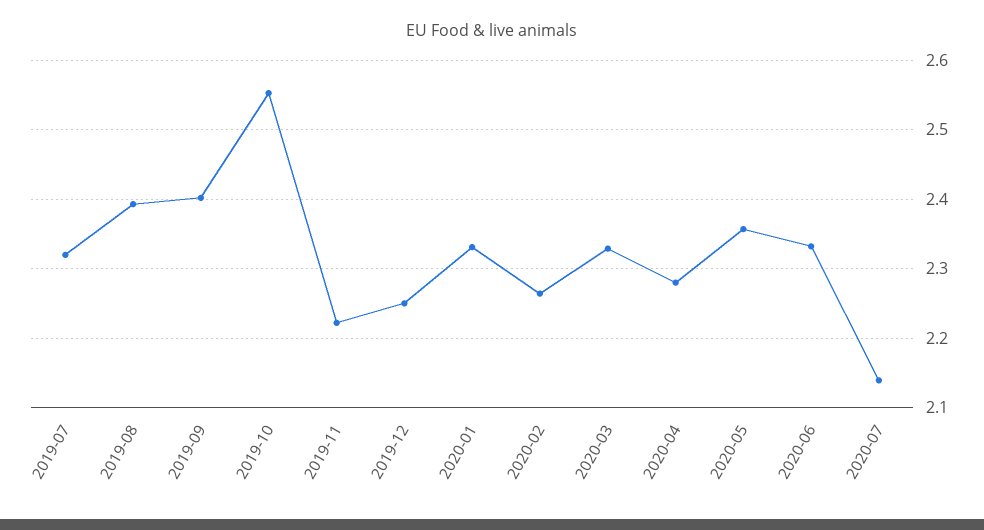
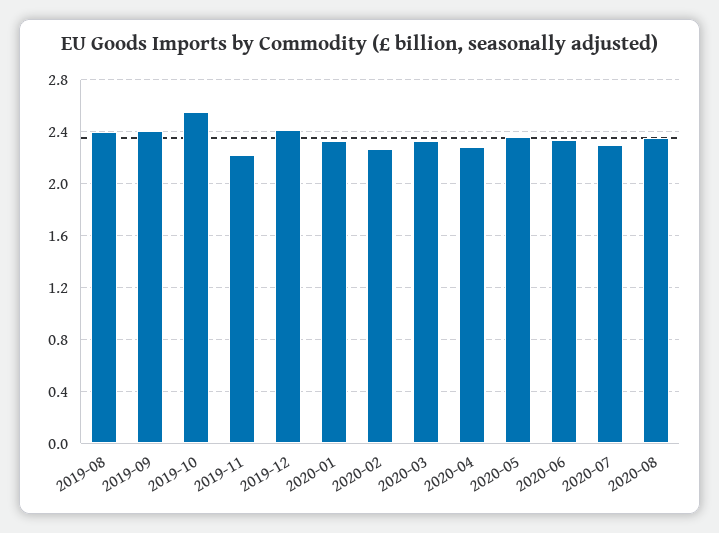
2019-07: 2.32 -> none
2019-12: 2.25 -> 2.4
2020-07: 2.14 -> 2.3
2020-08: none -> 2.35

